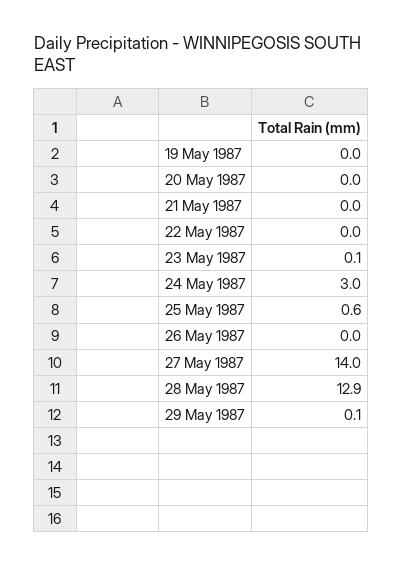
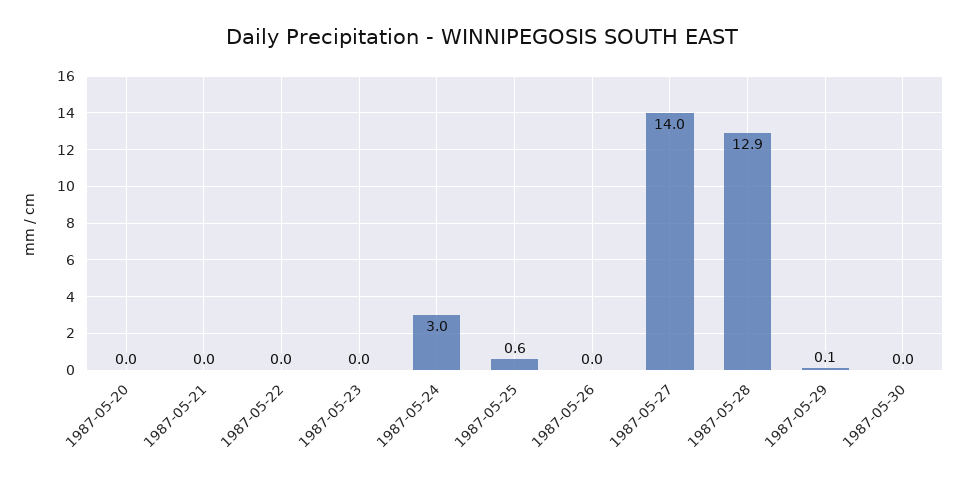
19 May 1987: 0 -> none
23 May 1987: 0.1 -> 0
1987-05-30: none -> 0

